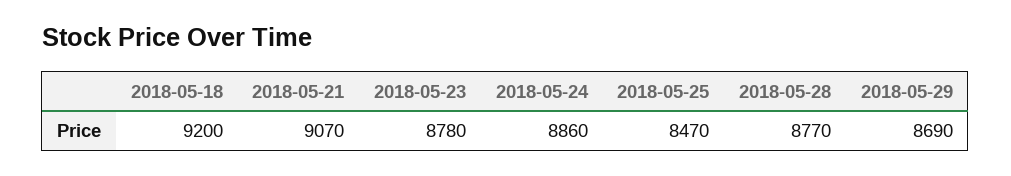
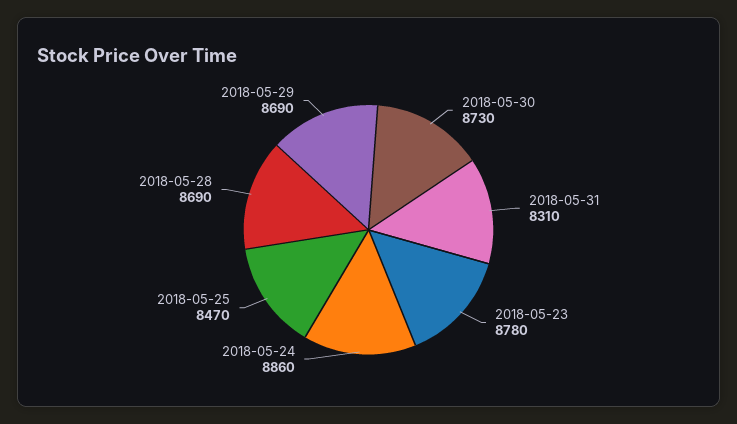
2018-05-18: 9200 -> none
2018-05-21: 9070 -> none
2018-05-28: 8770 -> 8690
2018-05-30: none -> 8730
2018-05-31: none -> 8310

